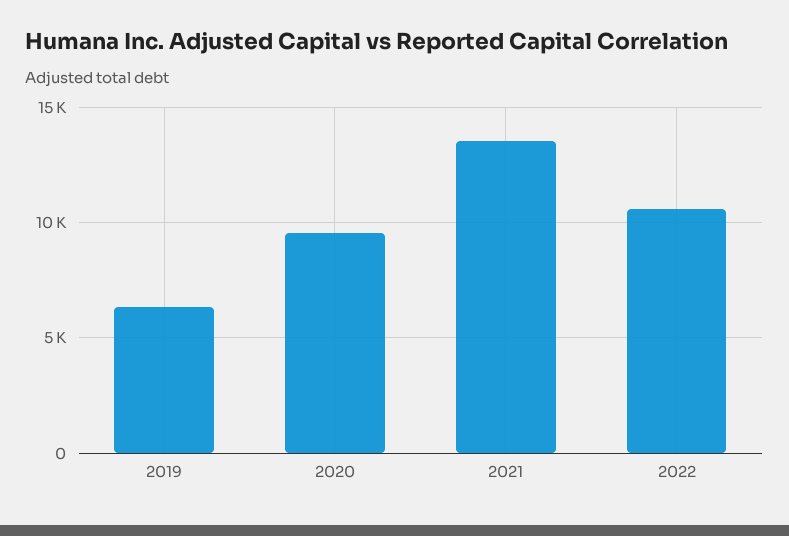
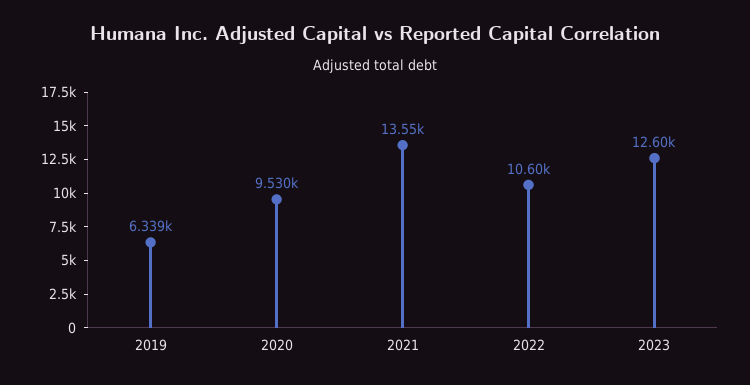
2023: none -> 12600

